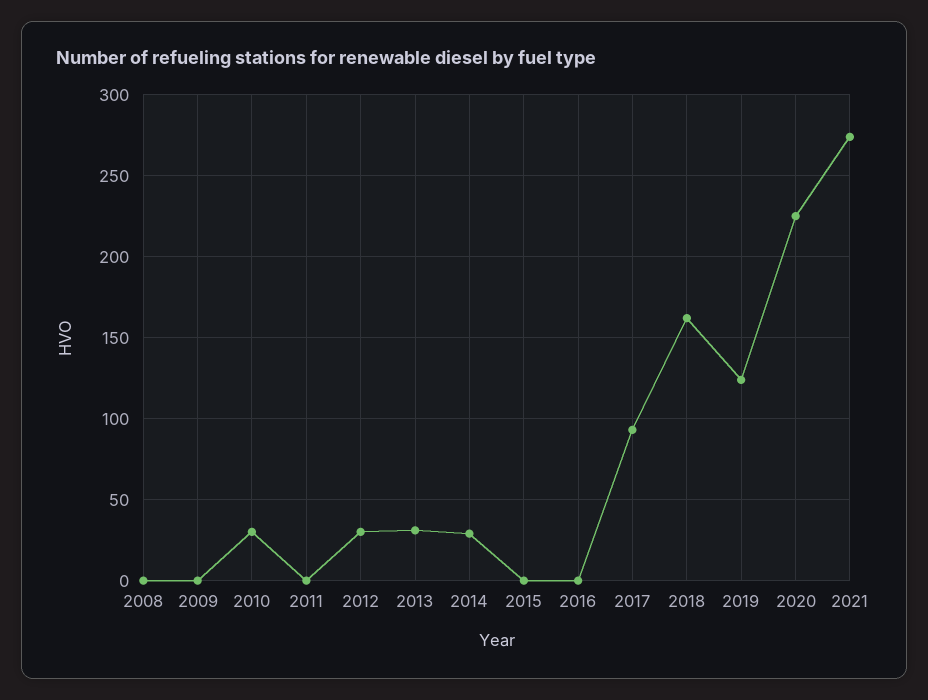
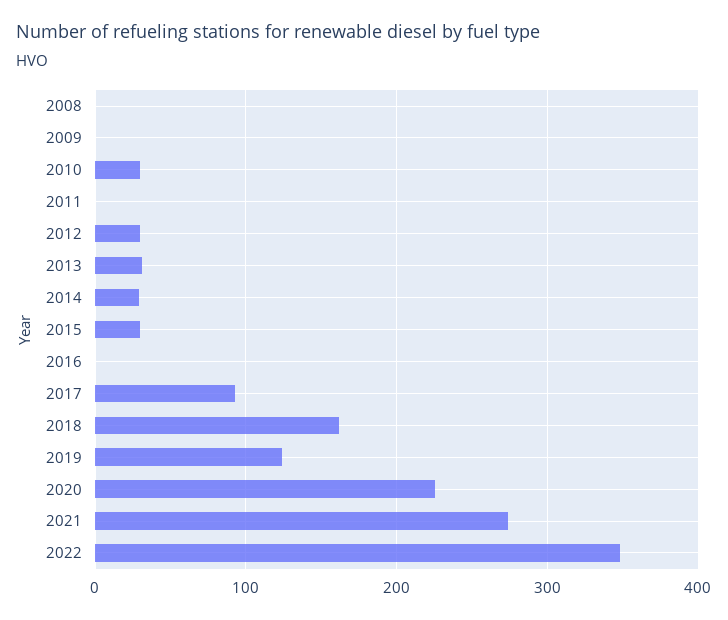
2015: 0 -> 30
2022: none -> 350

